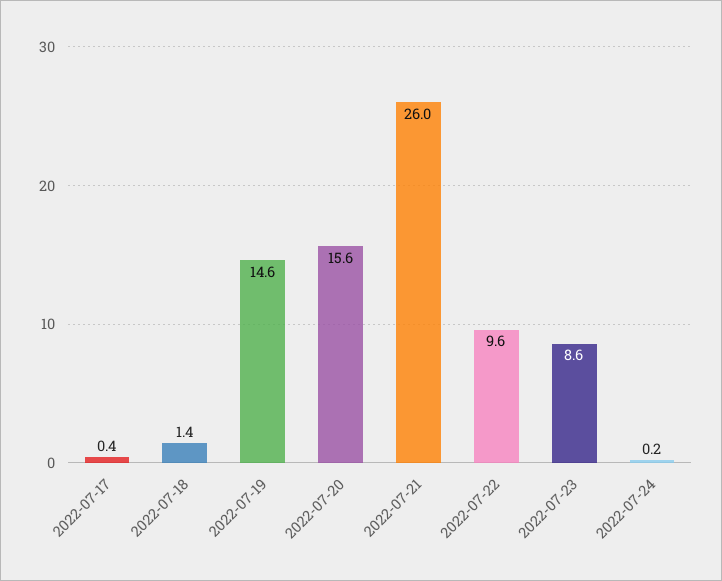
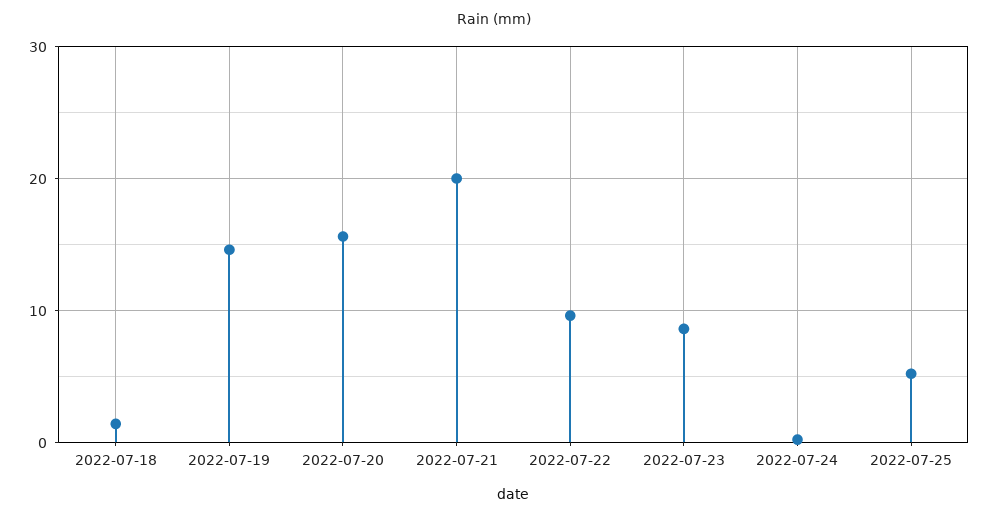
2022-07-17: 0.4 -> none
2022-07-21: 26 -> 20
2022-07-25: none -> 5

